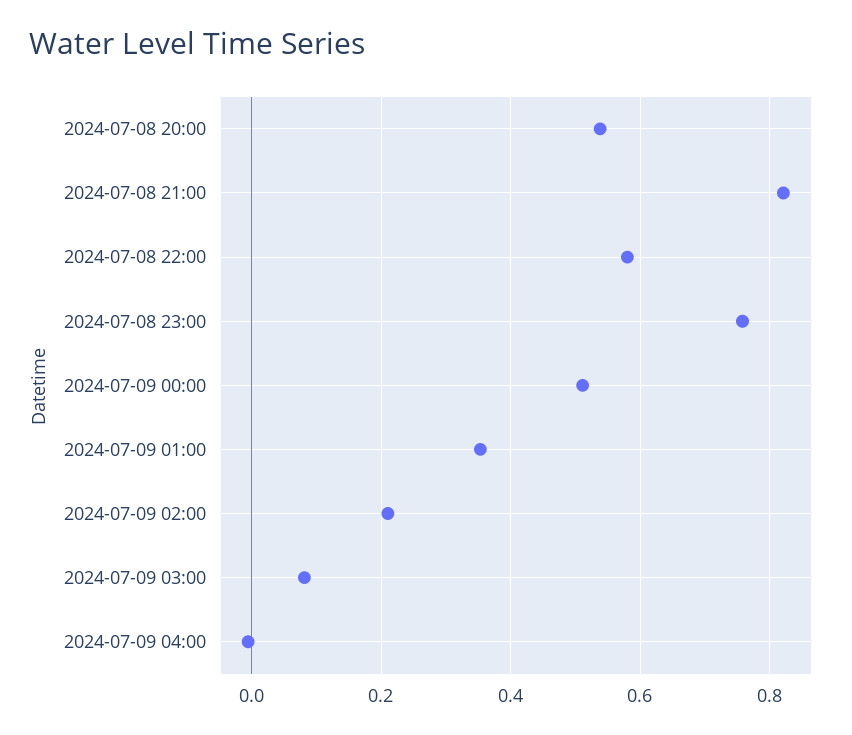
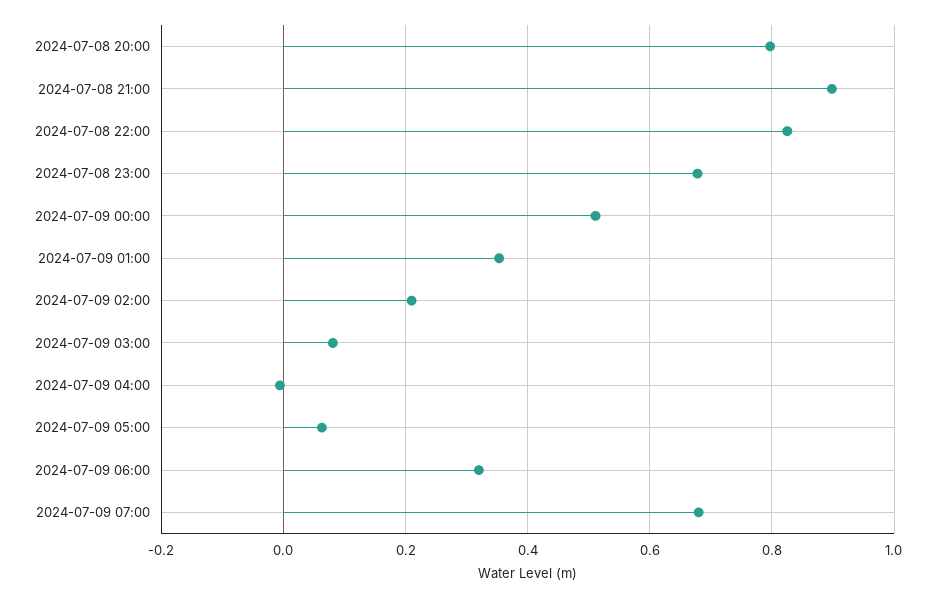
2024-07-08 20:00: 0.54 -> 0.8
2024-07-08 21:00: 0.82 -> 0.9
2024-07-08 22:00: 0.58 -> 0.82
2024-07-08 23:00: 0.76 -> 0.68
2024-07-09 05:00: none -> 0.06
2024-07-09 06:00: none -> 0.32
2024-07-09 07:00: none -> 0.68

